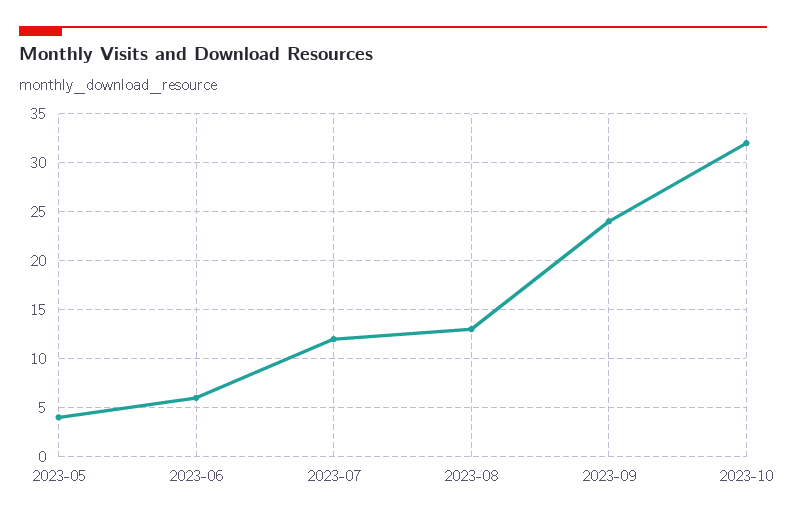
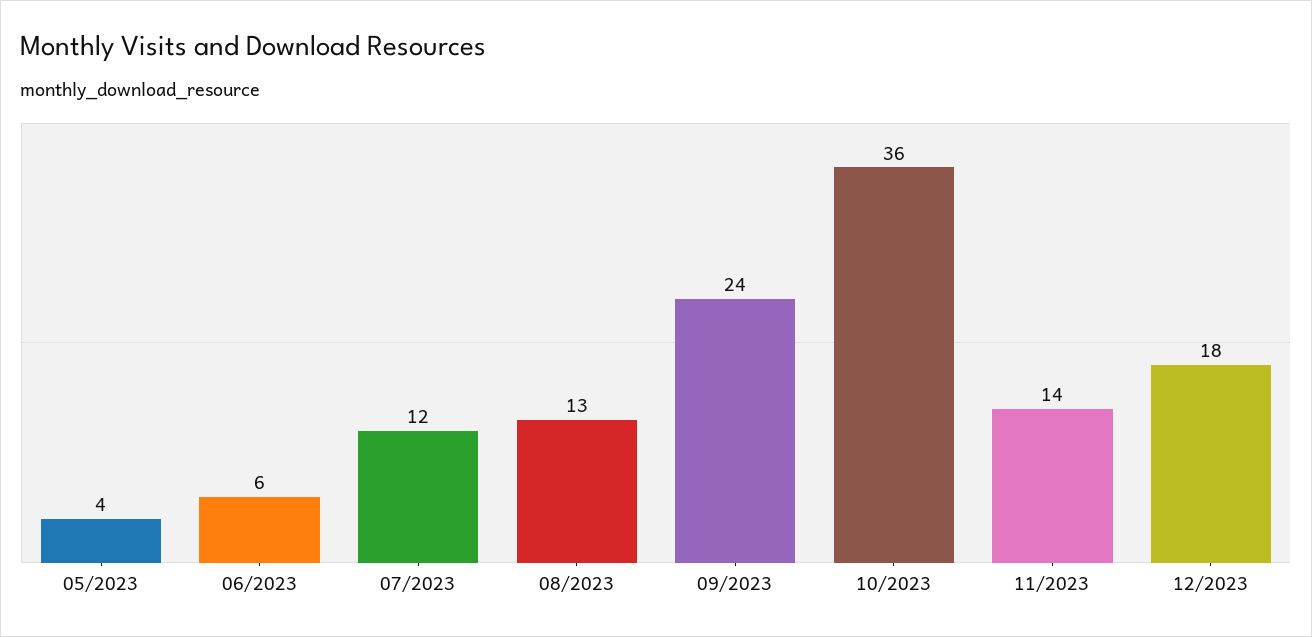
2023-10: 32 -> 36
11/2023: none -> 14
12/2023: none -> 18

